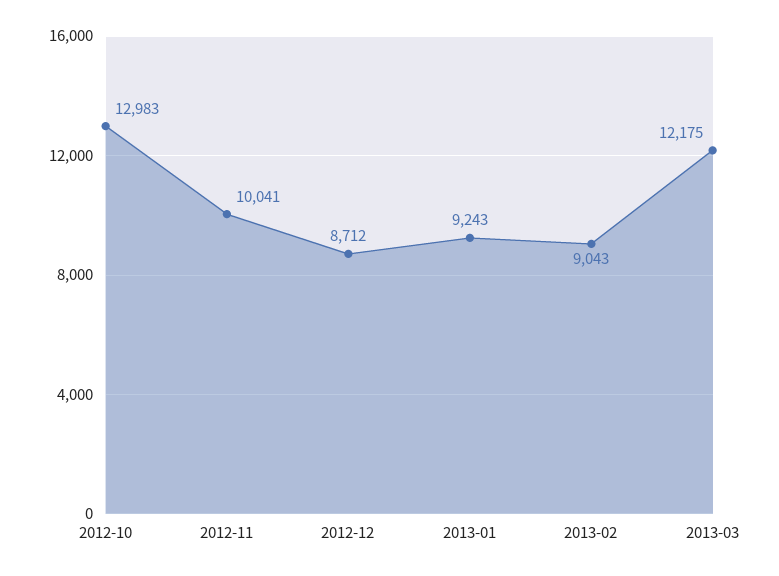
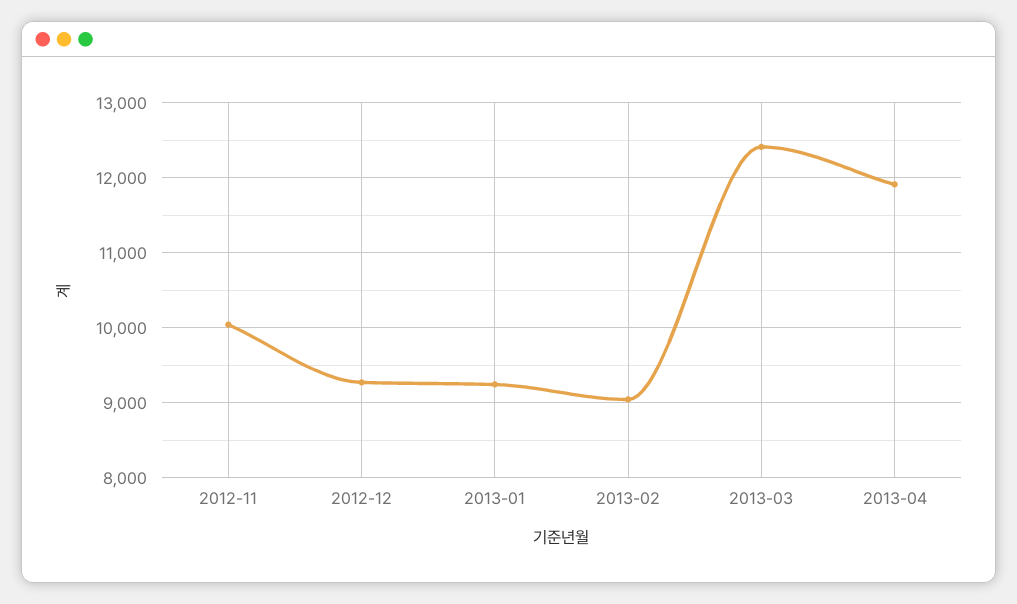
2012-10: 12983 -> none
2012-12: 8712 -> 9300
2013-03: 12175 -> 12400
2013-04: none -> 11900

